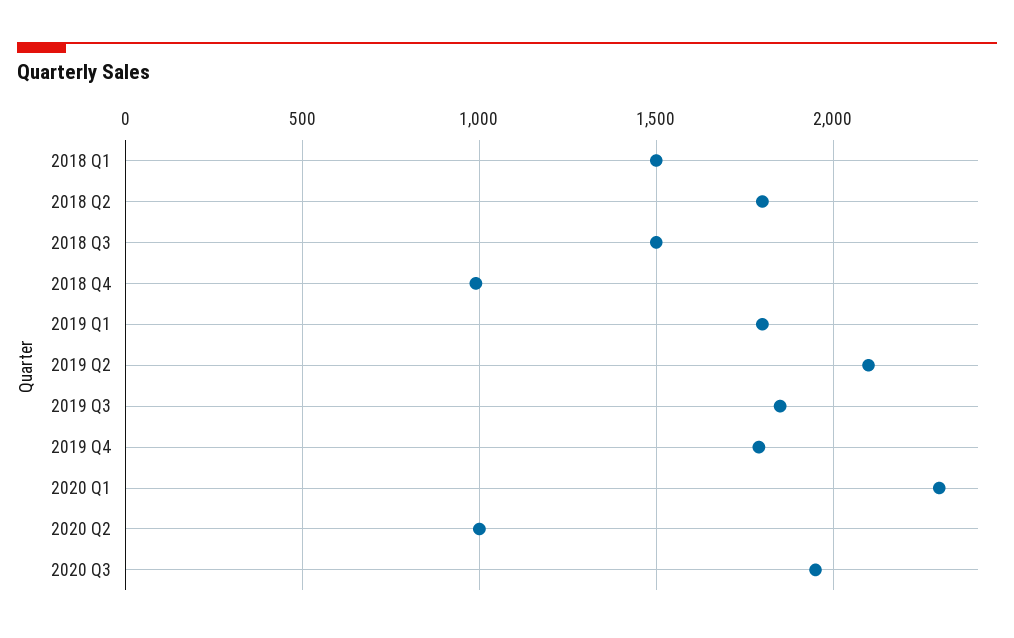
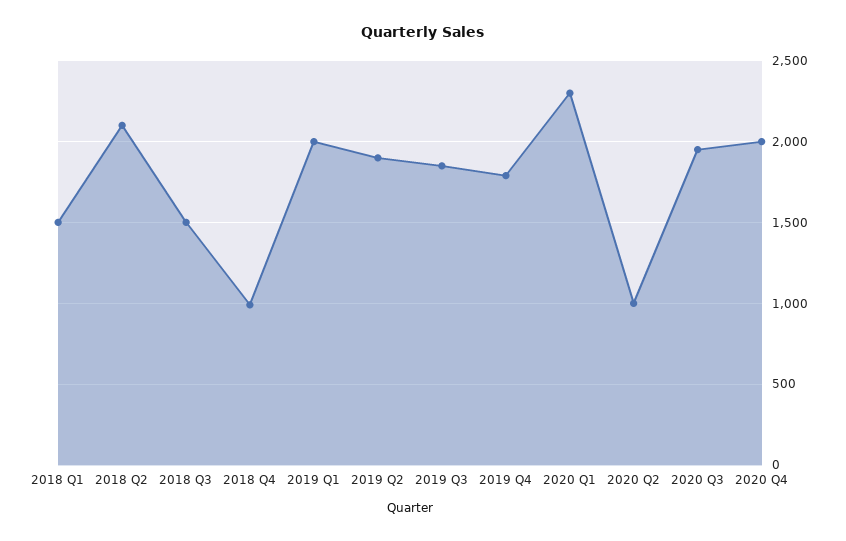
2018 Q2: 1800 -> 2100
2019 Q1: 1800 -> 2000
2019 Q2: 2100 -> 1900
2020 Q4: none -> 2000

